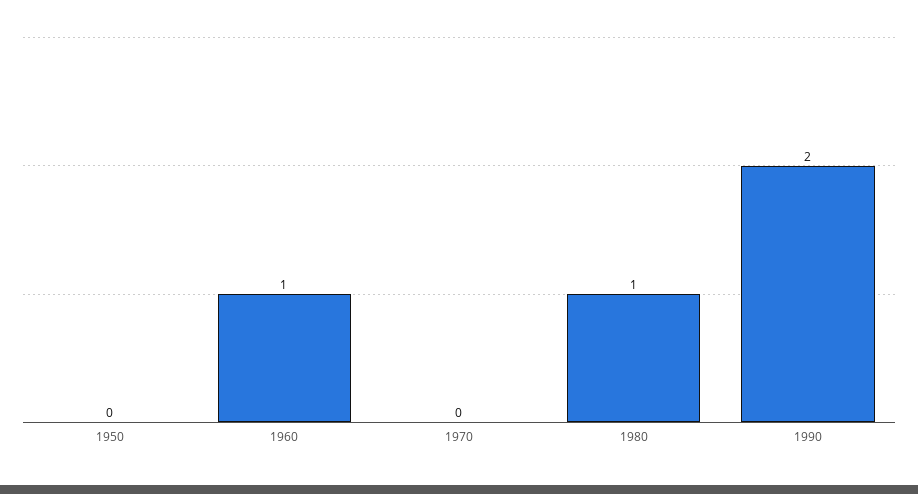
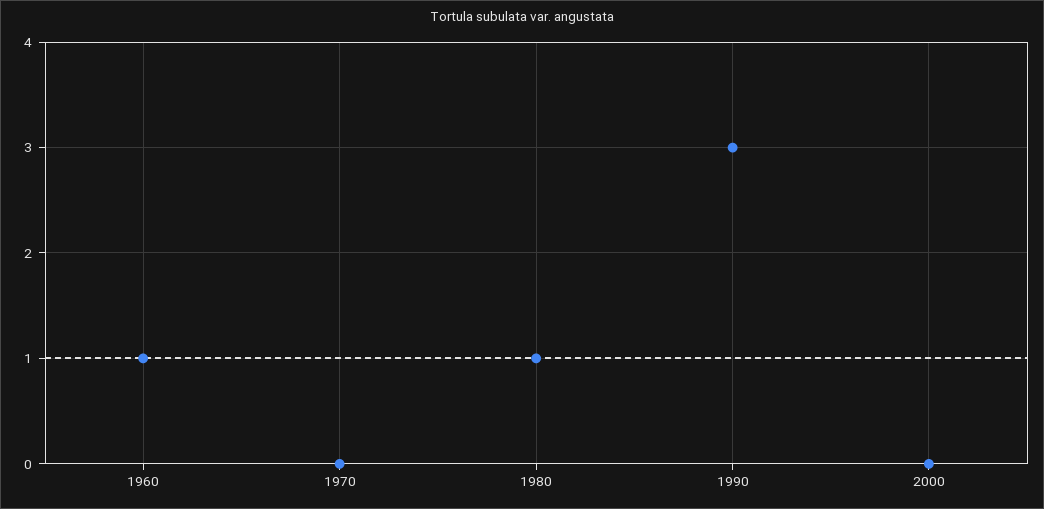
1950: 0 -> none
1990: 2 -> 3
2000: none -> 0

